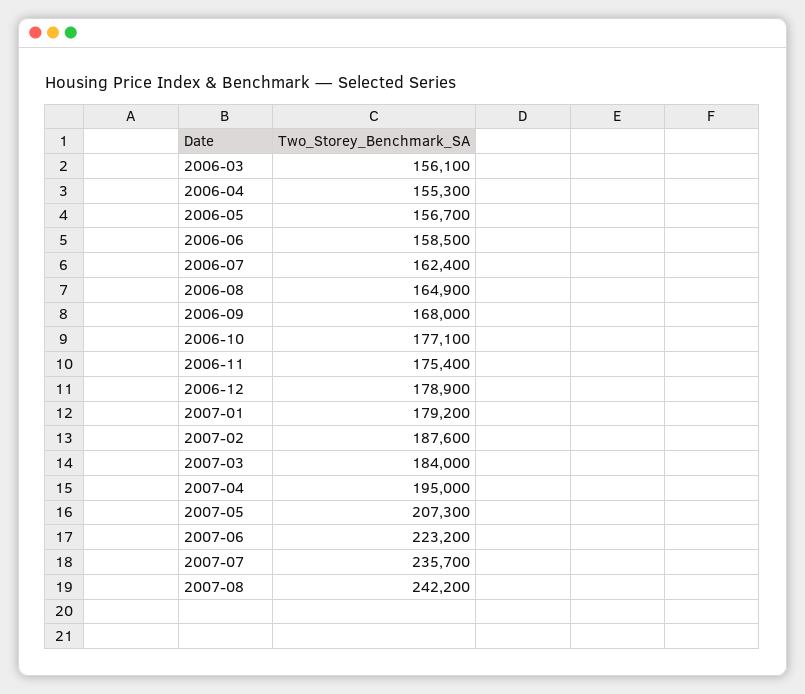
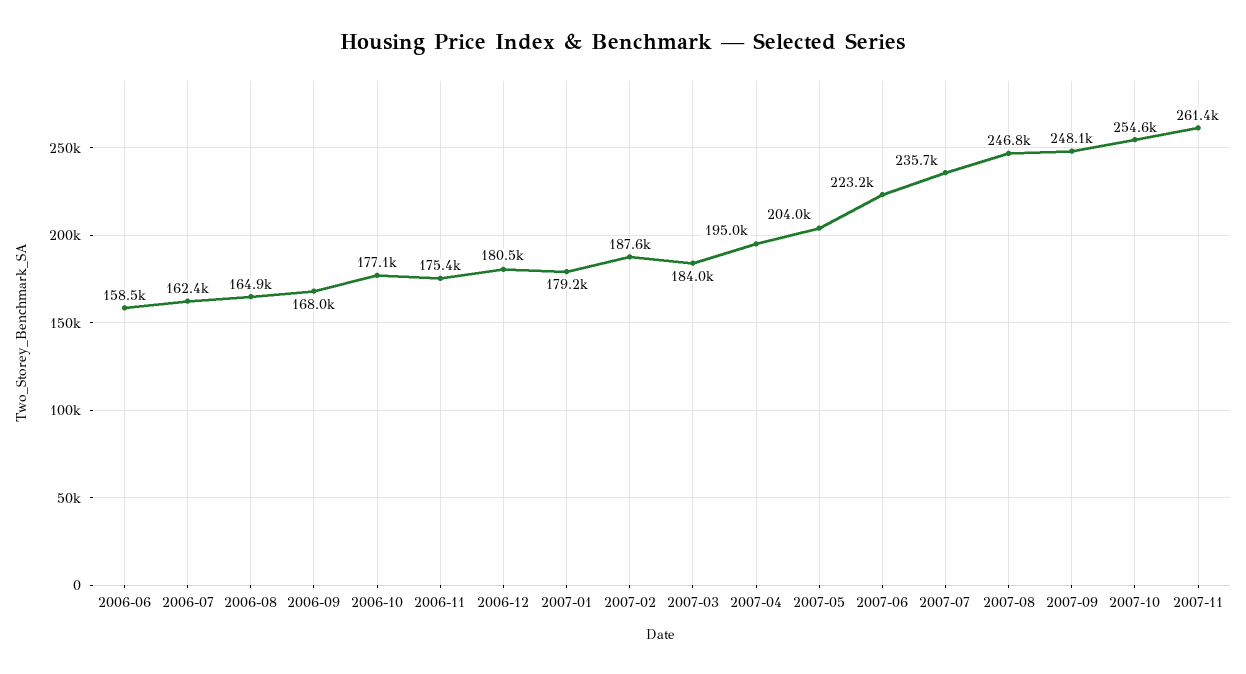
2006-03: 156100 -> none
2006-04: 155300 -> none
2006-05: 156700 -> none
2006-12: 178900 -> 180500
2007-05: 207300 -> 204000
2007-08: 242200 -> 246800
2007-09: none -> 248100
2007-10: none -> 254600
2007-11: none -> 261400

